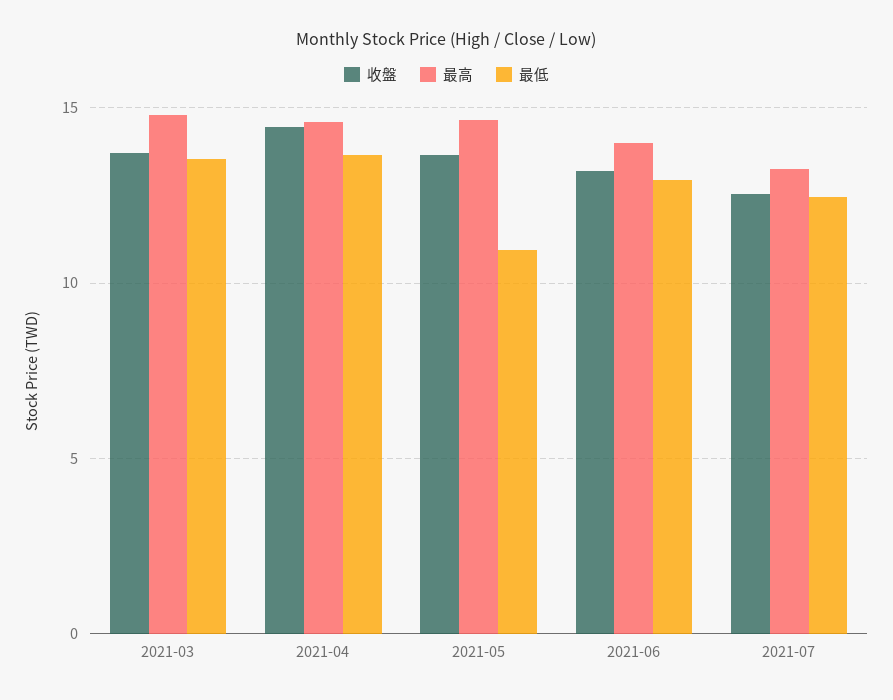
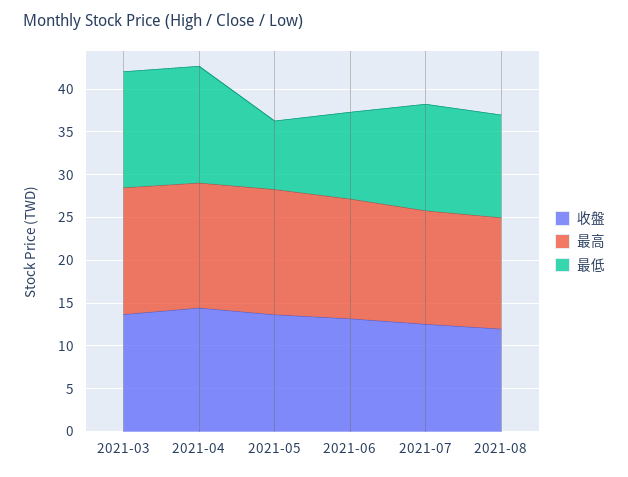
最低, 2021-05: 11 -> 8
最低, 2021-06: 13 -> 10
收盤, 2021-08: none -> 12
最高, 2021-08: none -> 13
最低, 2021-08: none -> 12

